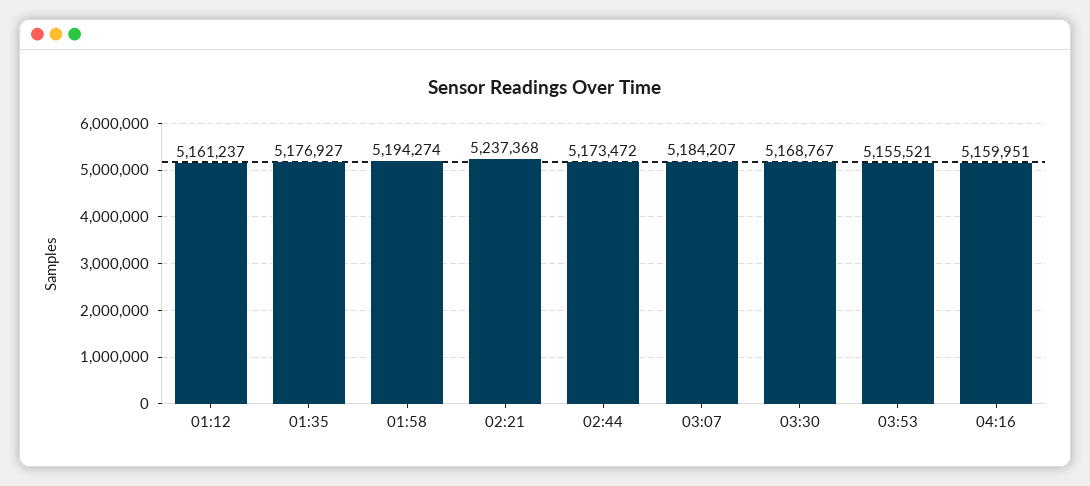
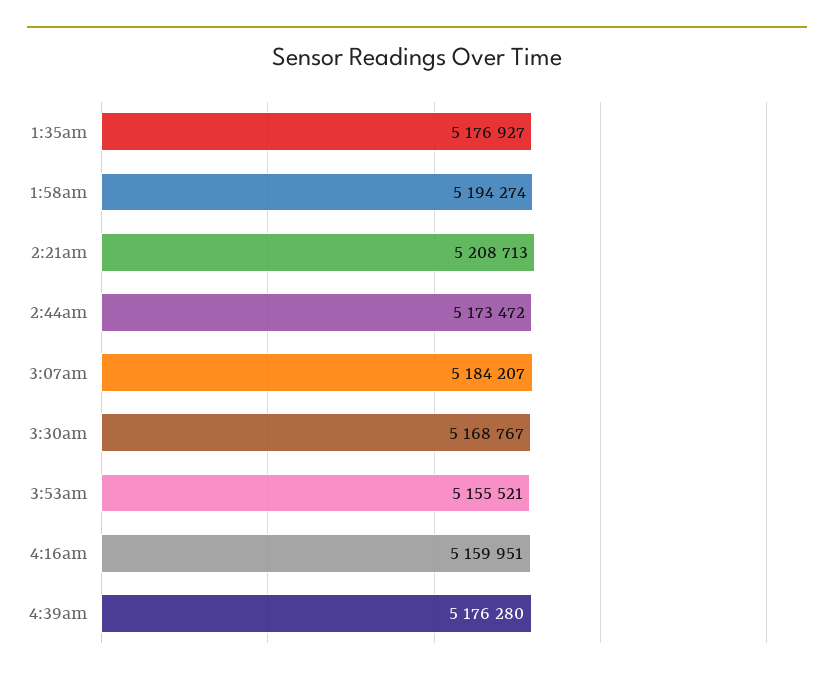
01:12: 5161237 -> none
02:21: 5237368 -> 5208713
4:39am: none -> 5176280

